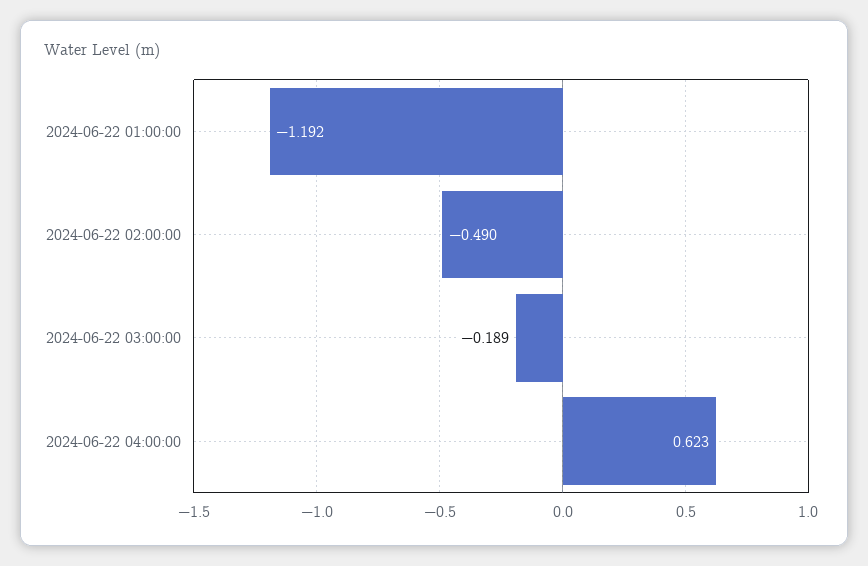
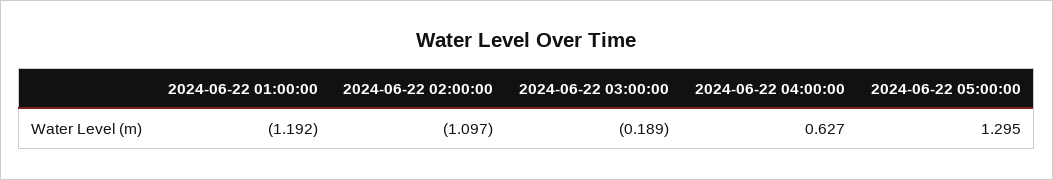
2024-06-22 02:00:00: -0.49 -> -1.097
2024-06-22 04:00:00: 0.623 -> 0.627
2024-06-22 05:00:00: none -> 1.295

